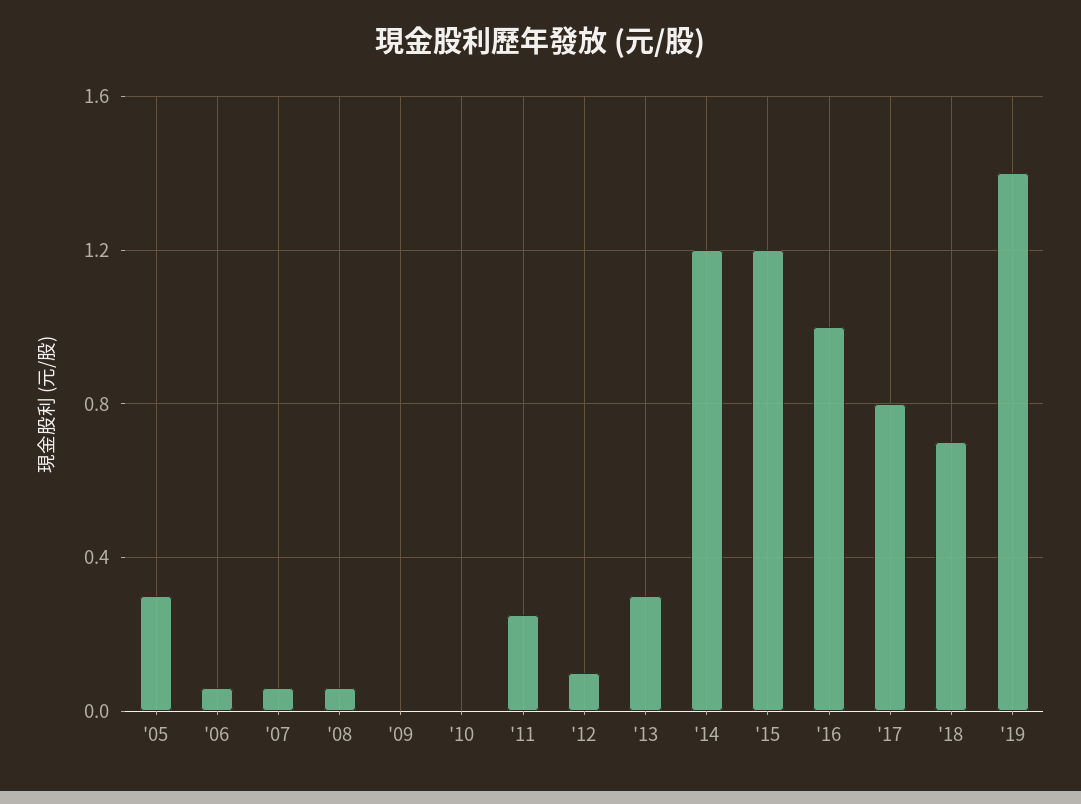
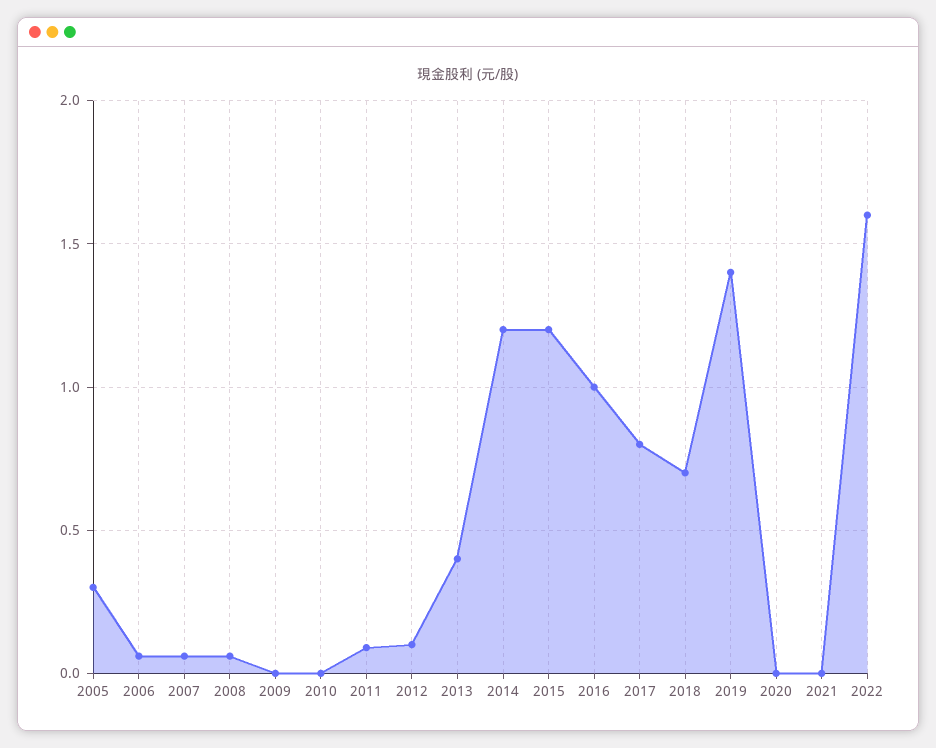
'11: 0.25 -> 0.1
'13: 0.3 -> 0.4
2020: none -> 0
2021: none -> 0
2022: none -> 1.6

